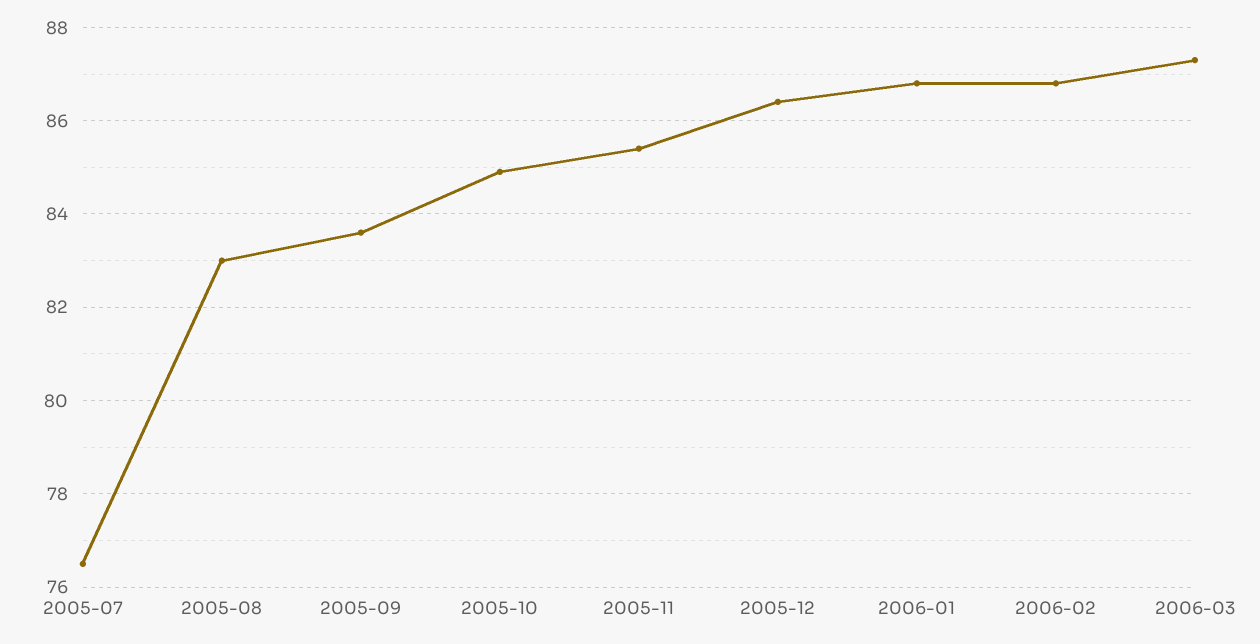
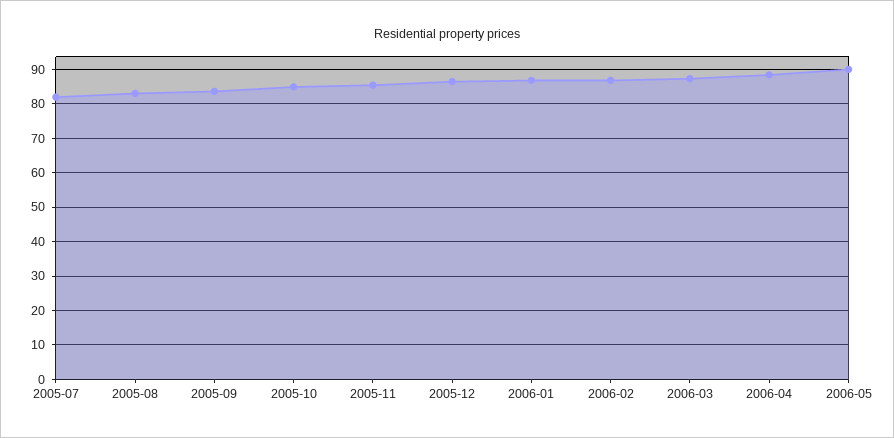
2005-07: 76.5 -> 82
2006-04: none -> 88
2006-05: none -> 90

